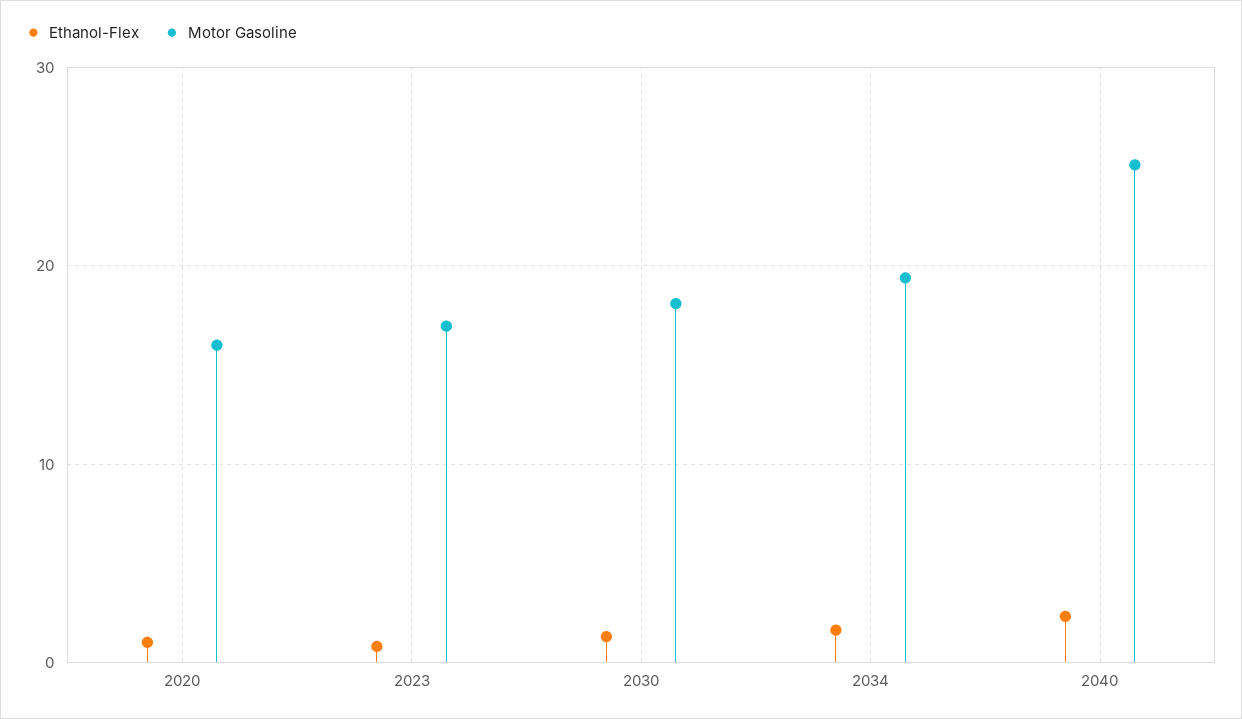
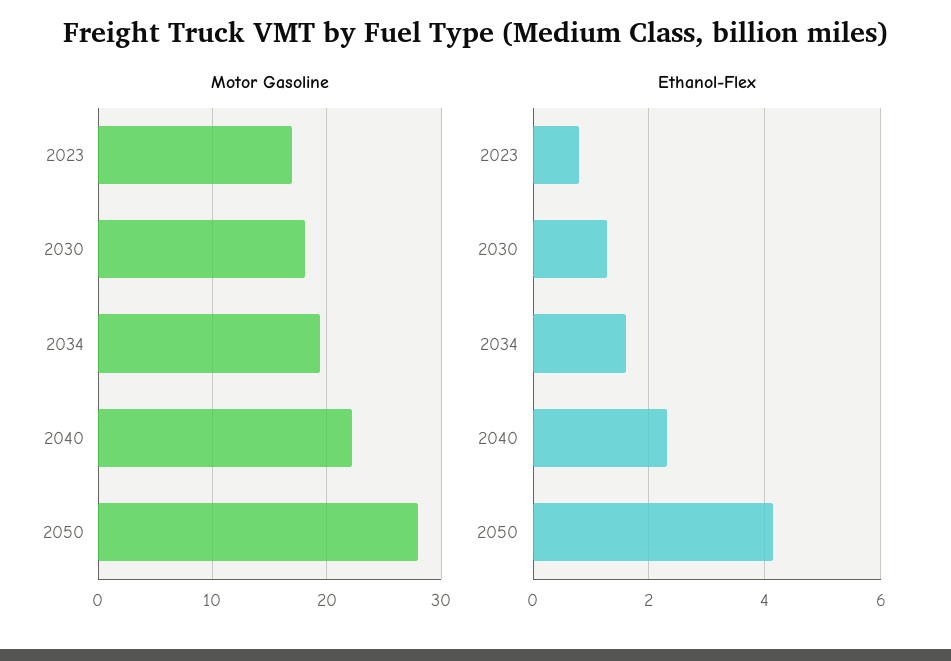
Ethanol-Flex, 2020: 1 -> none
Motor Gasoline, 2020: 16 -> none
Motor Gasoline, 2040: 25 -> 22
Motor Gasoline, 2050: none -> 28
Ethanol-Flex, 2050: none -> 4.2

